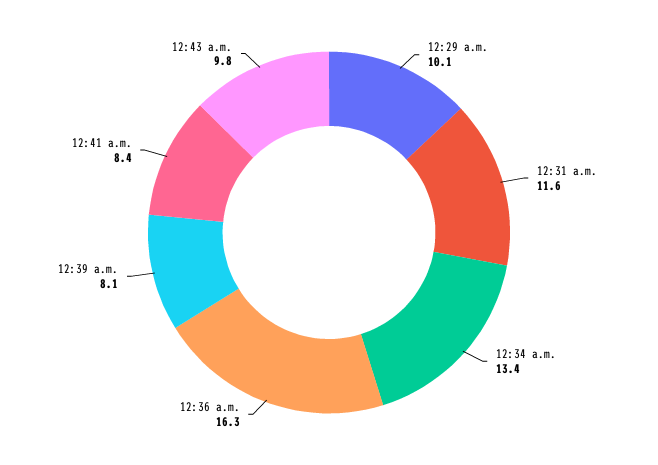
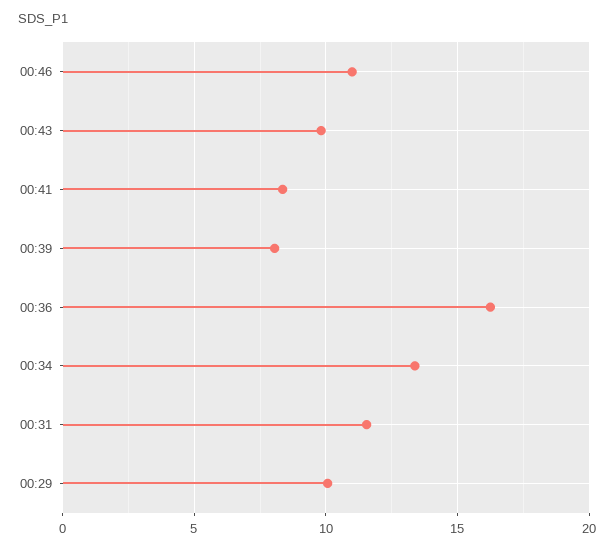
00:46: none -> 11

